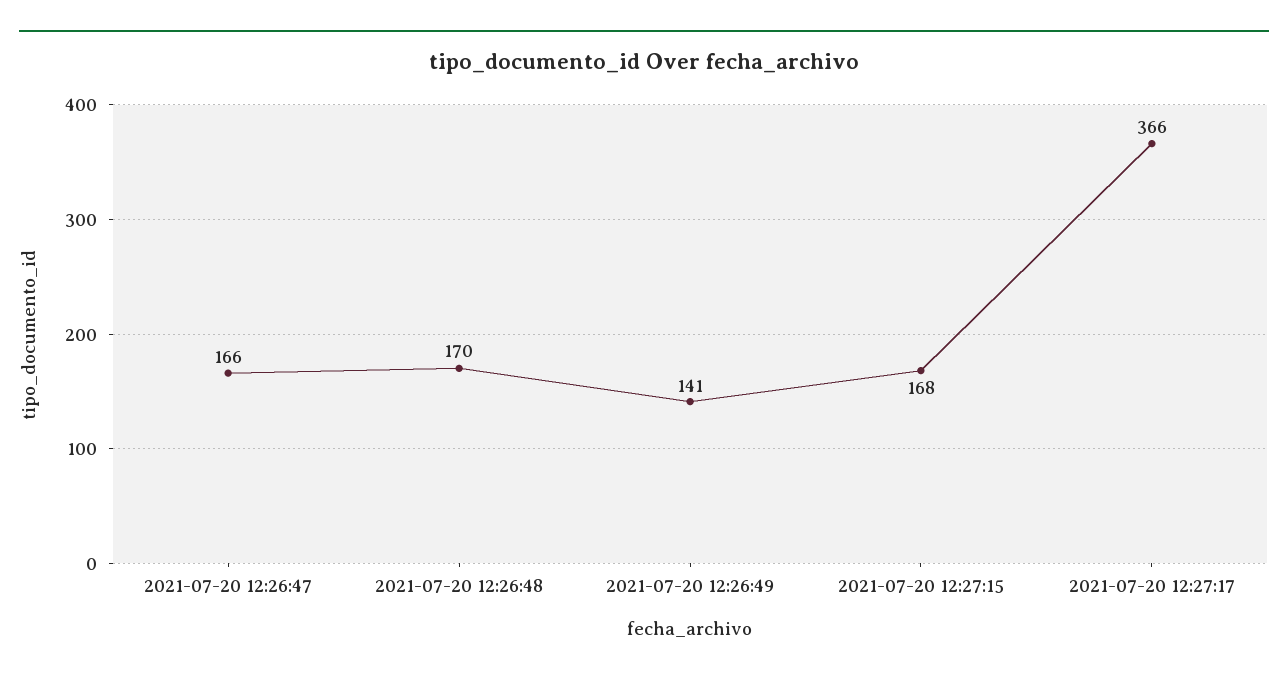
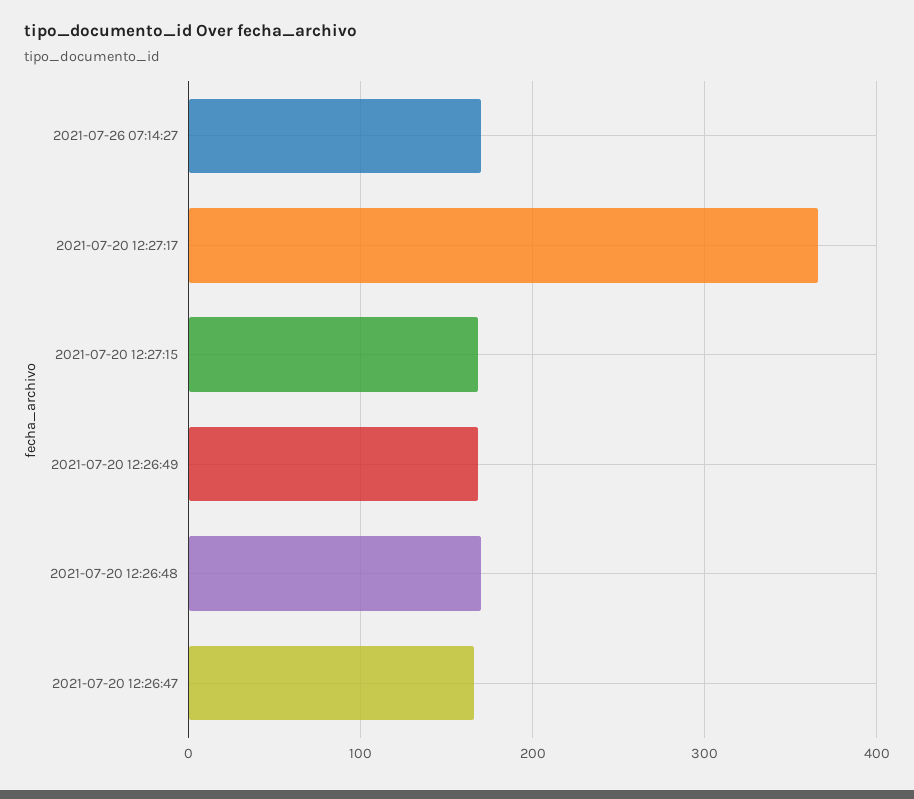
2021-07-20 12:26:49: 141 -> 170
2021-07-26 07:14:27: none -> 170

